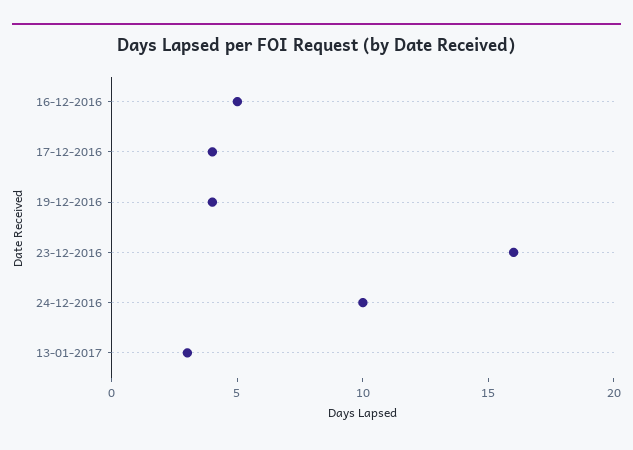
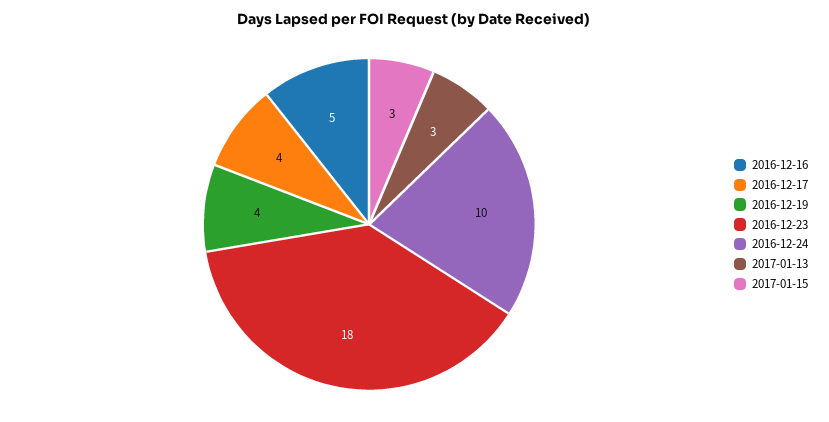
23-12-2016: 16 -> 18
2017-01-15: none -> 3

